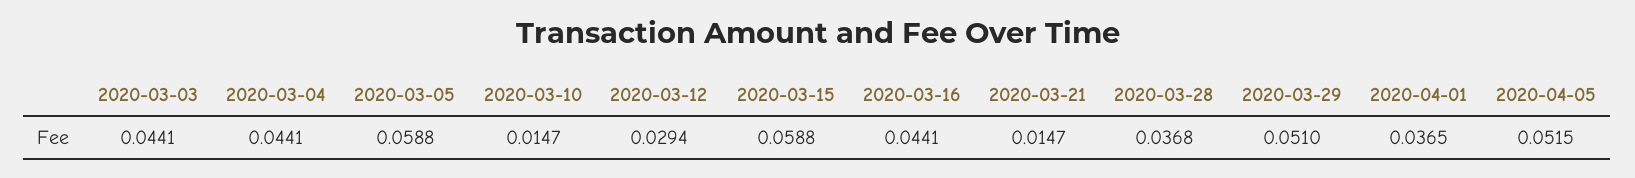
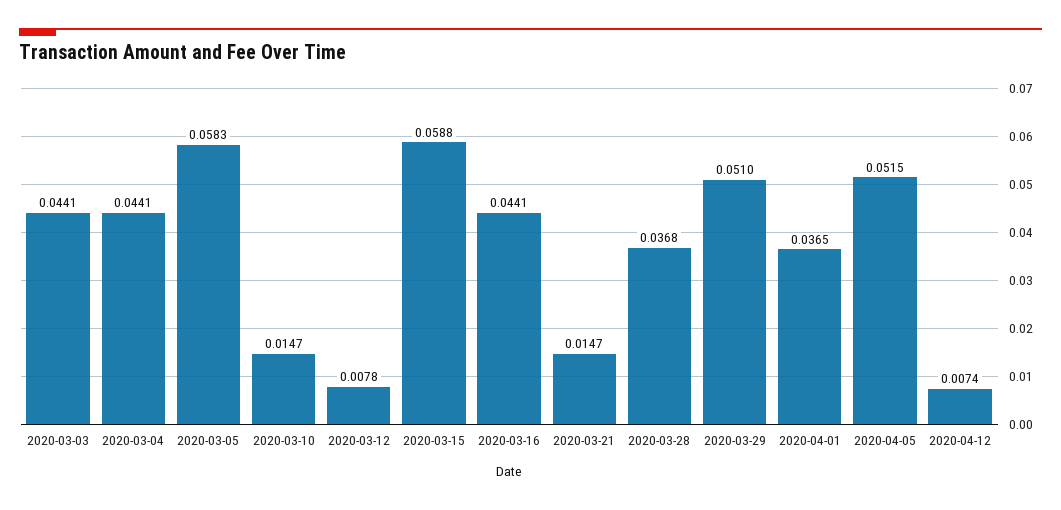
2020-03-05: 0.0588 -> 0.0583
2020-03-12: 0.0294 -> 0.0078
2020-04-12: none -> 0.0074

